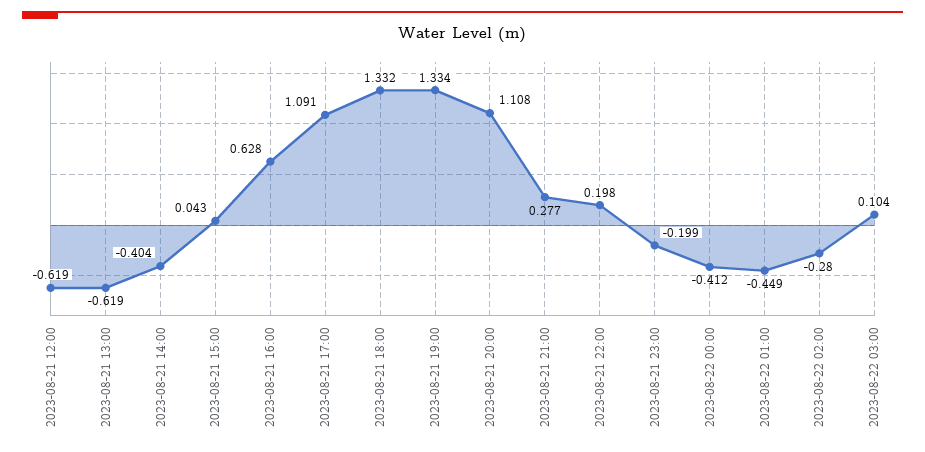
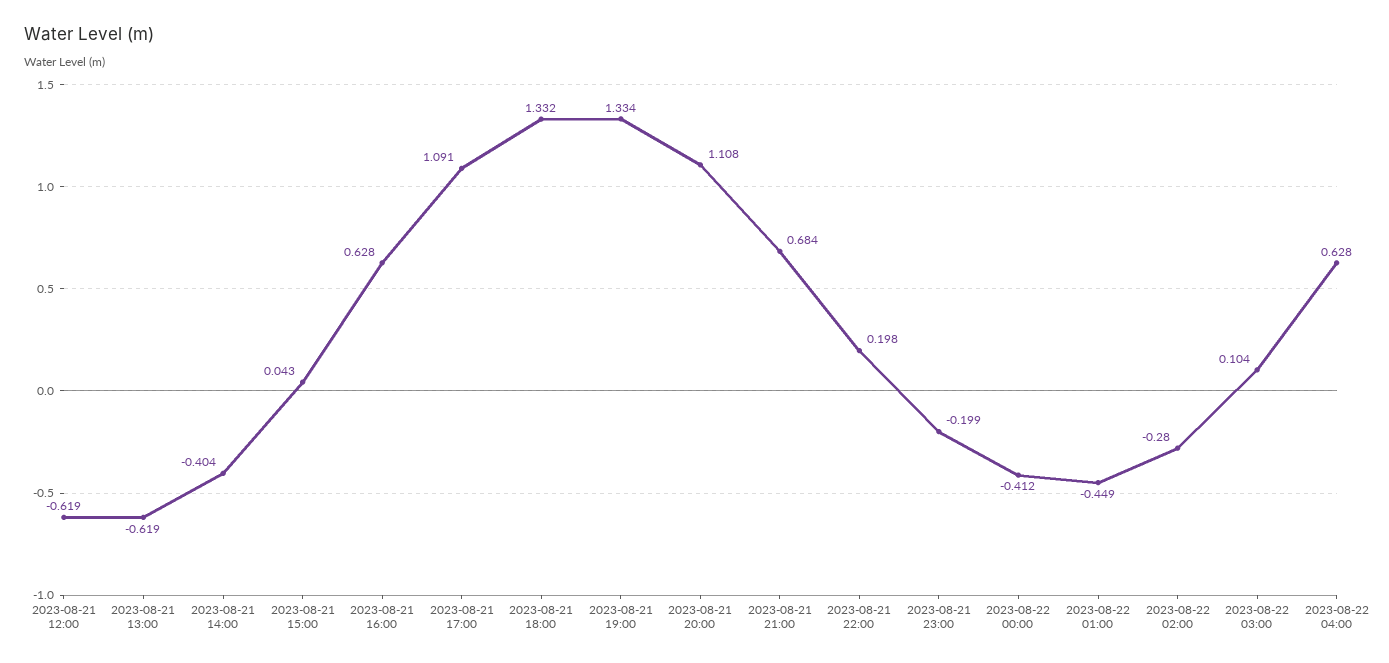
2023-08-21 21:00: 0.277 -> 0.684
2023-08-22 04:00: none -> 0.628

